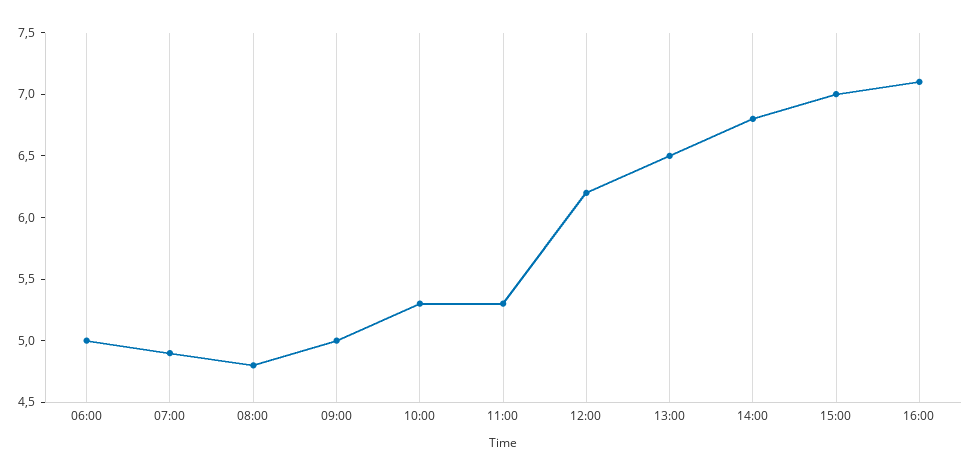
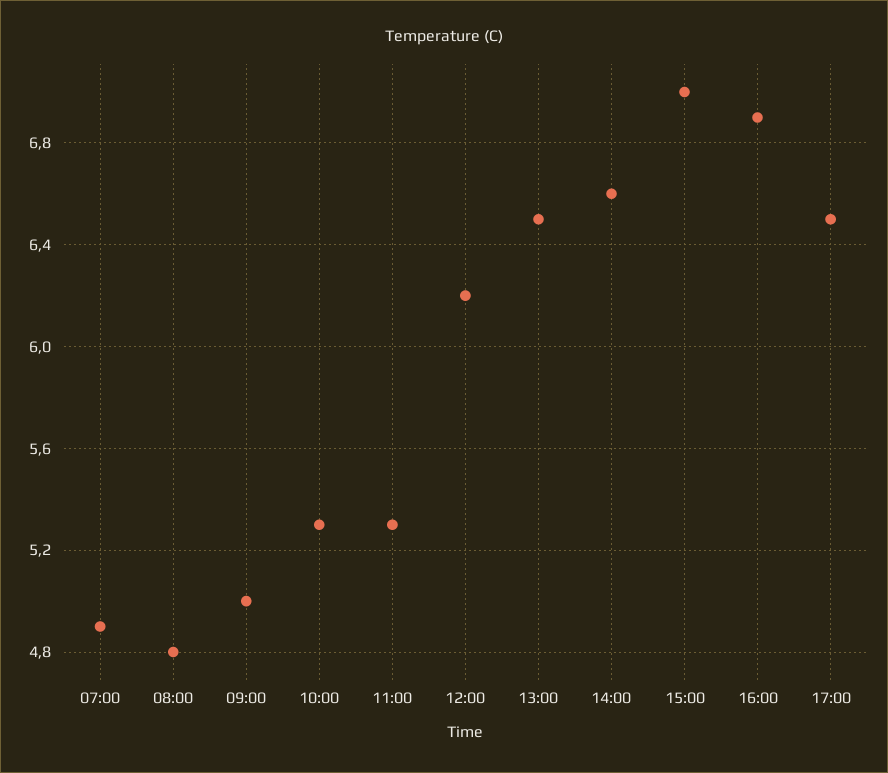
06:00: 5 -> none
14:00: 6.8 -> 6.6
16:00: 7.1 -> 6.9
17:00: none -> 6.5

